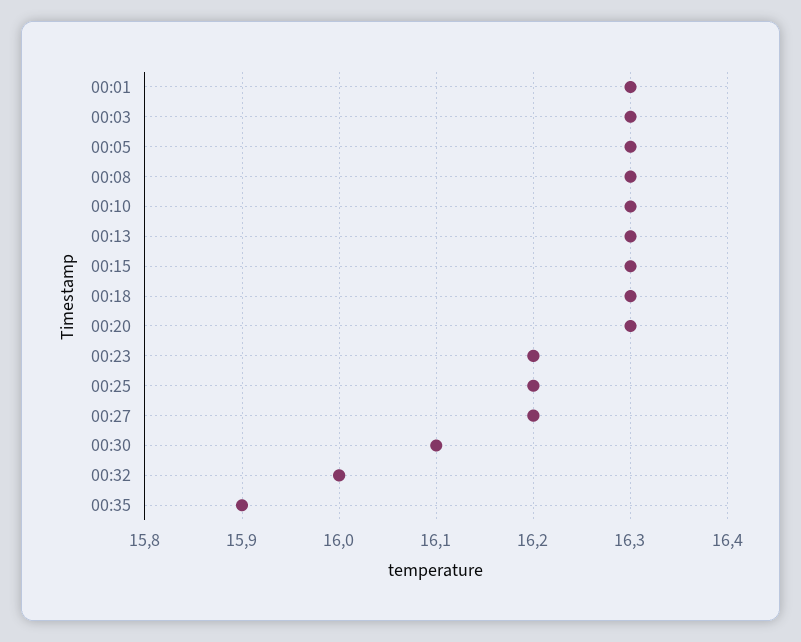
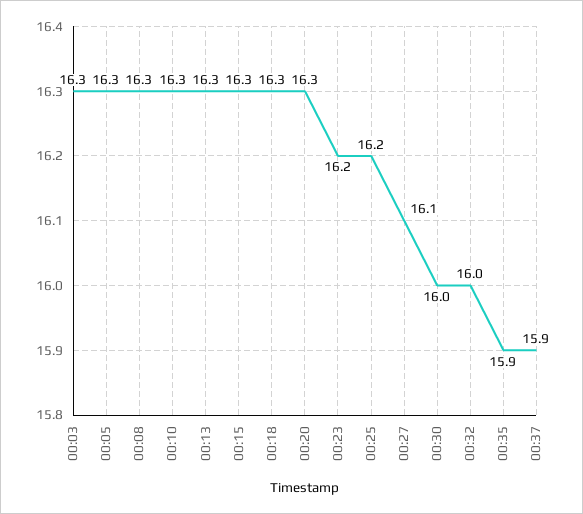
00:01: 16.3 -> none
00:27: 16.2 -> 16.1
00:30: 16.1 -> 16
00:37: none -> 15.9

